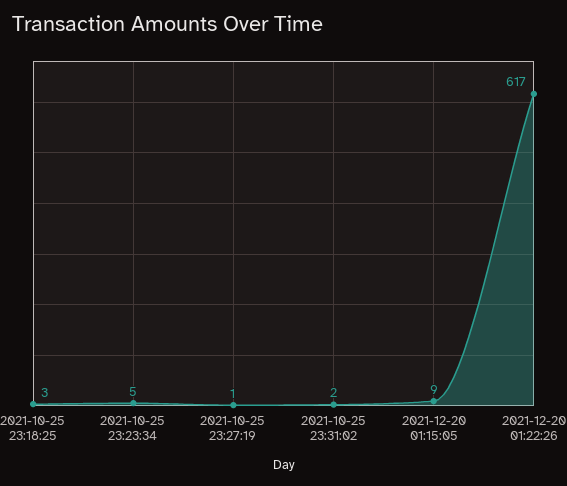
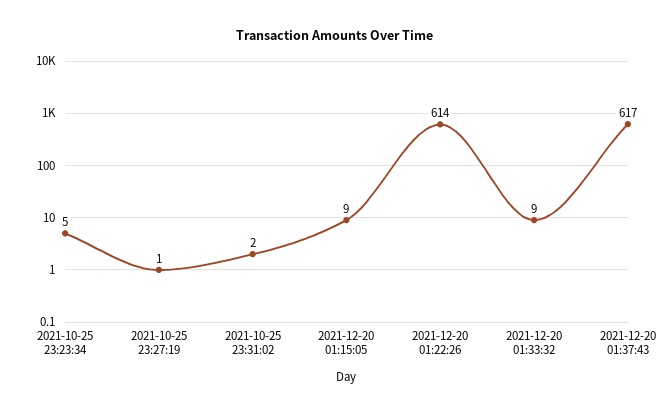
2021-10-25 23:18:25: 3 -> none
2021-12-20 01:22:26: 617 -> 614
2021-12-20 01:33:32: none -> 9
2021-12-20 01:37:43: none -> 617

